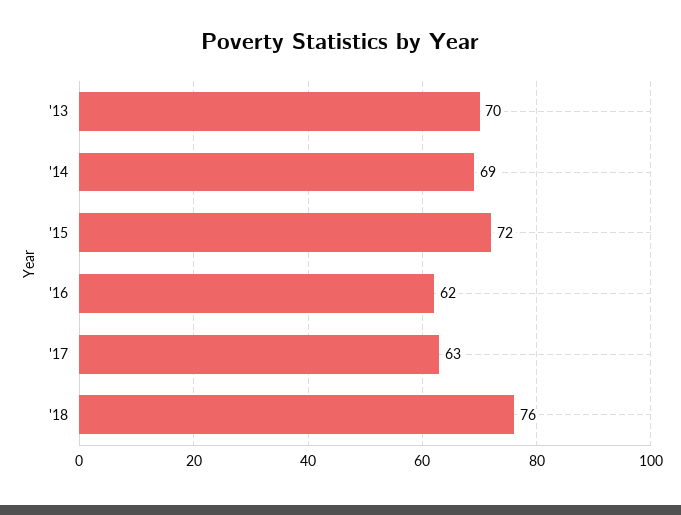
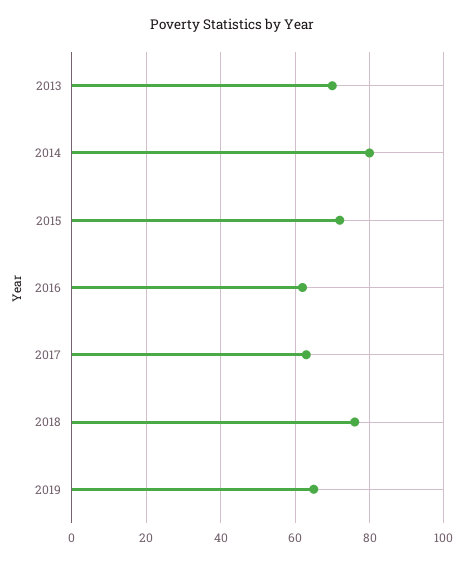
'14: 69 -> 80
2019: none -> 65

